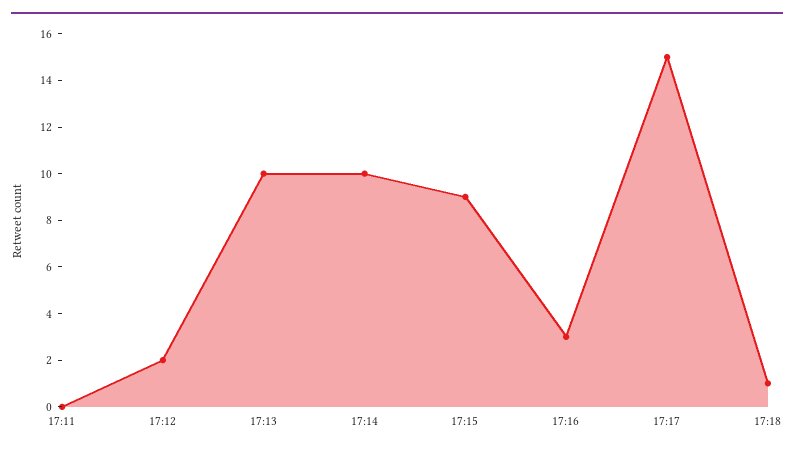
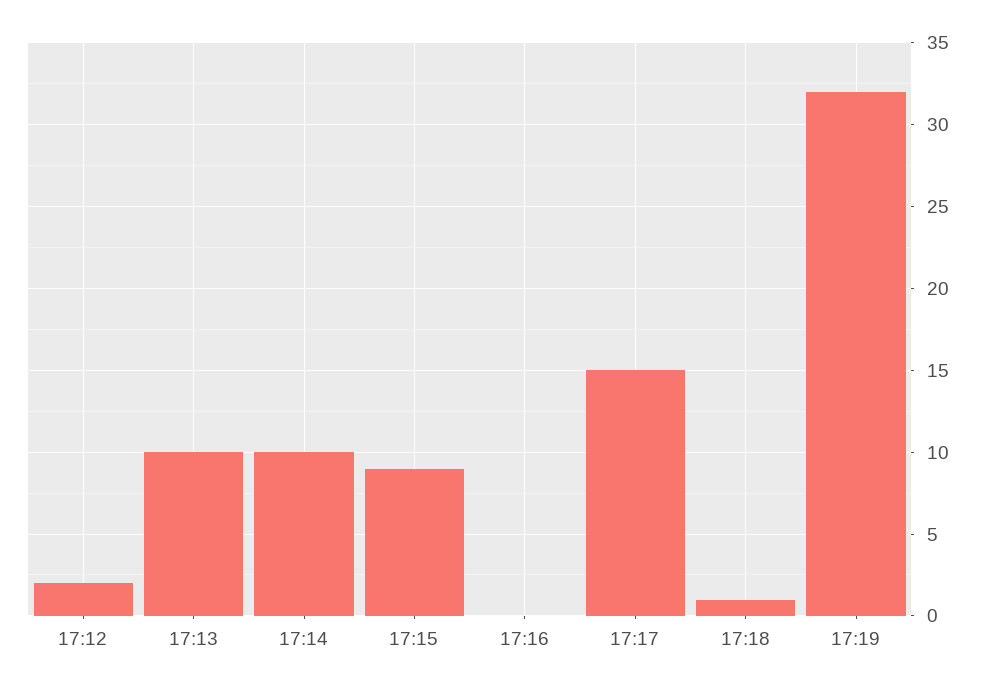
17:11: 0 -> none
17:16: 3 -> 0
17:19: none -> 32

